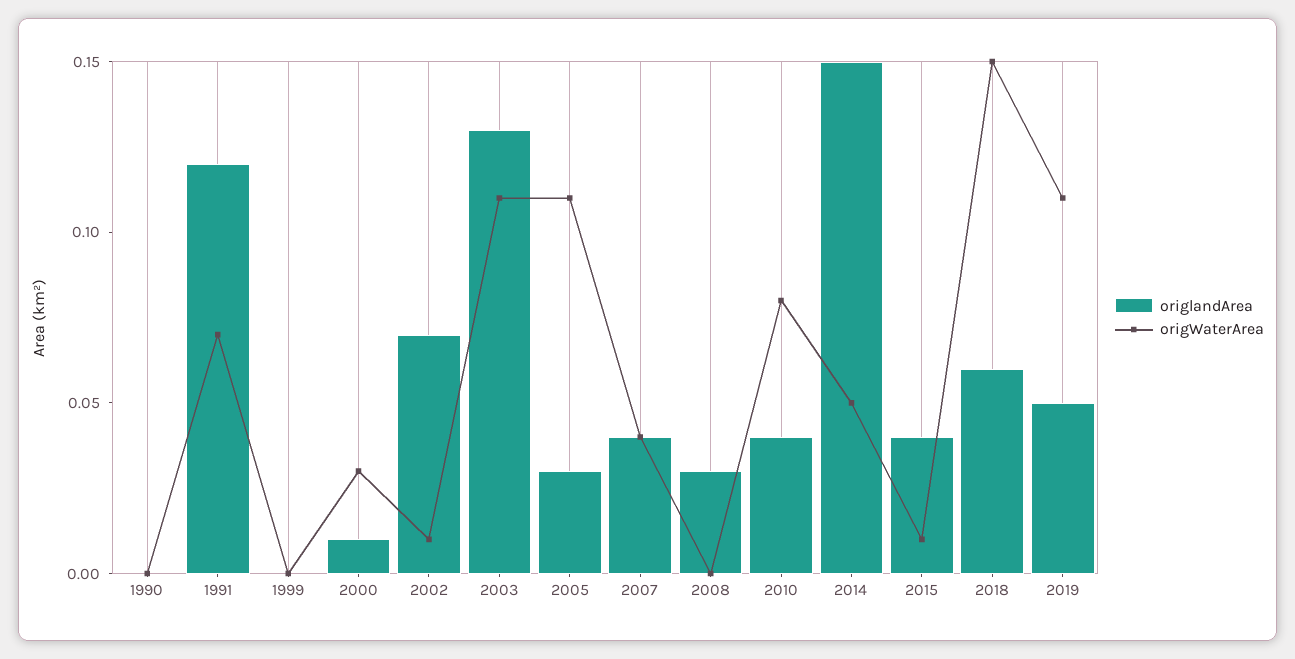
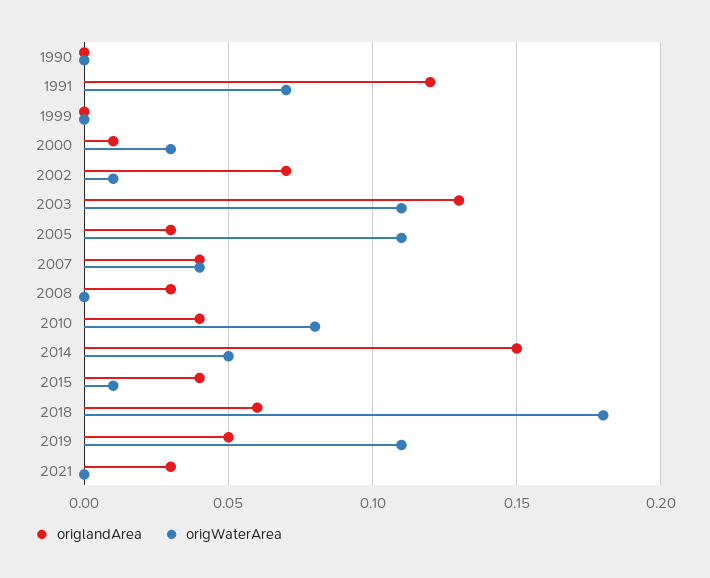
origWaterArea, 2018: 0.15 -> 0.18
origlandArea, 2021: none -> 0.03
origWaterArea, 2021: none -> 0

